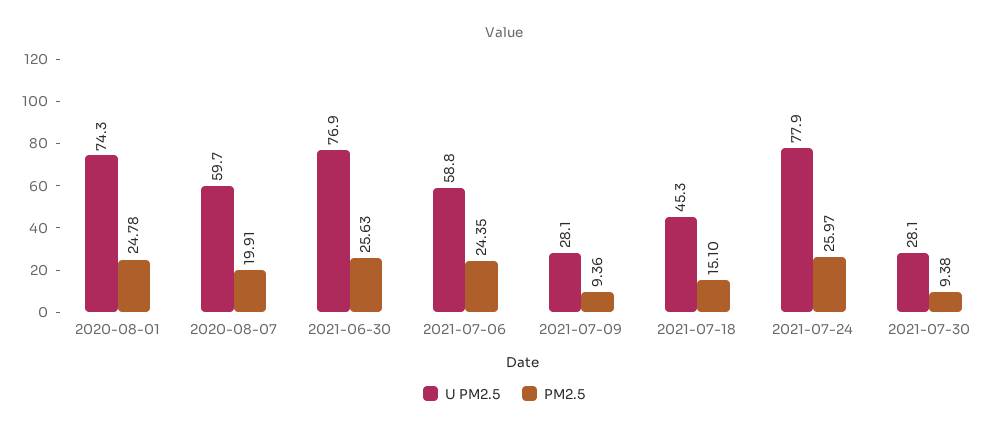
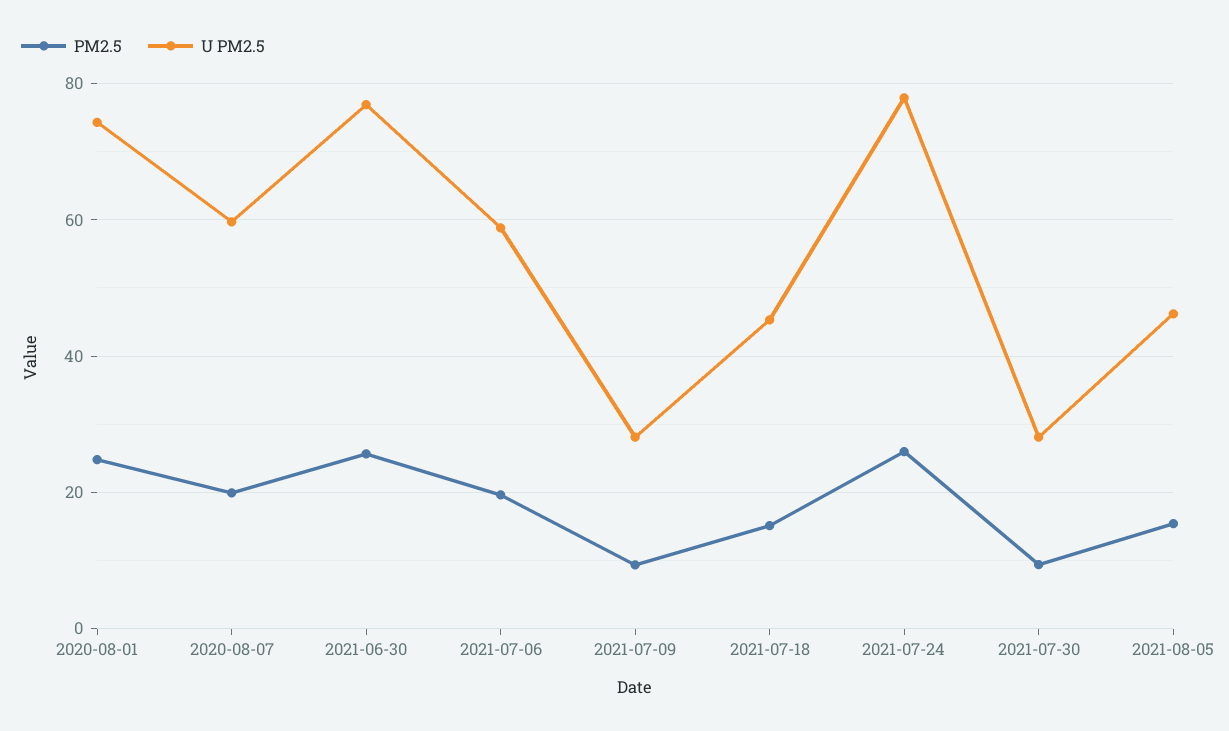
PM2.5, 2021-07-06: 24.35 -> 20
PM2.5, 2021-08-05: none -> 16
U PM2.5, 2021-08-05: none -> 46

